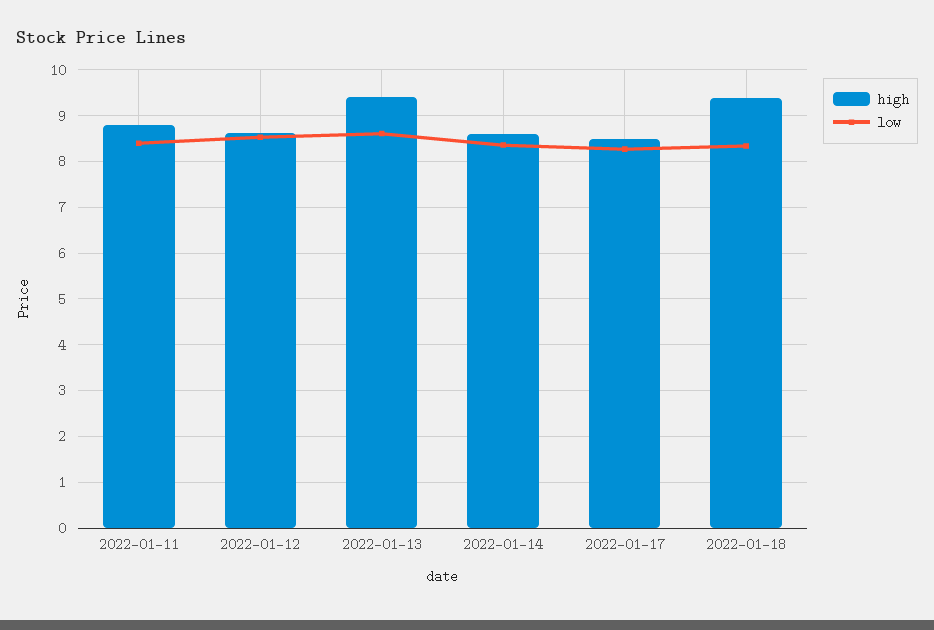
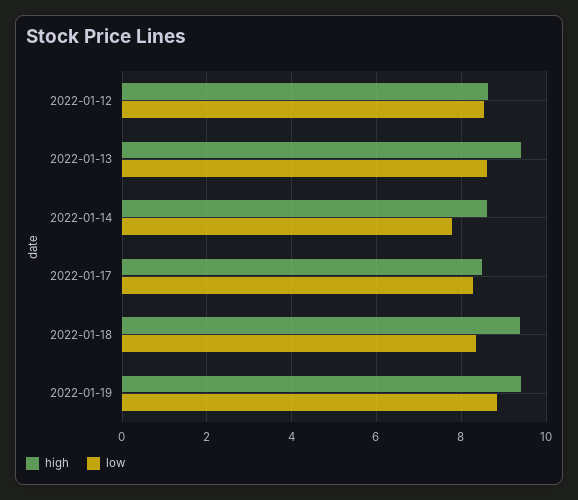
high, 2022-01-11: 8.8 -> none
low, 2022-01-11: 8.4 -> none
low, 2022-01-14: 8.4 -> 7.8
high, 2022-01-19: none -> 9.4
low, 2022-01-19: none -> 8.8

